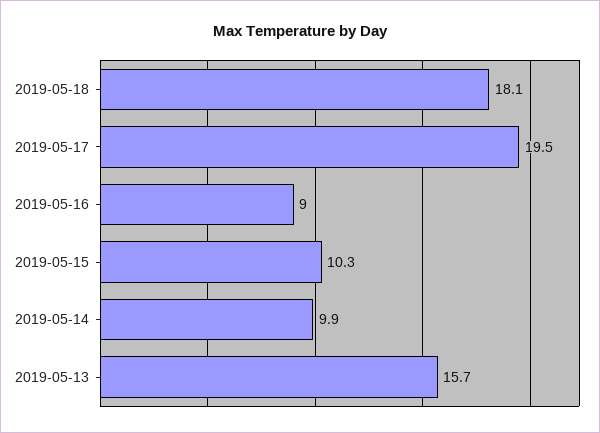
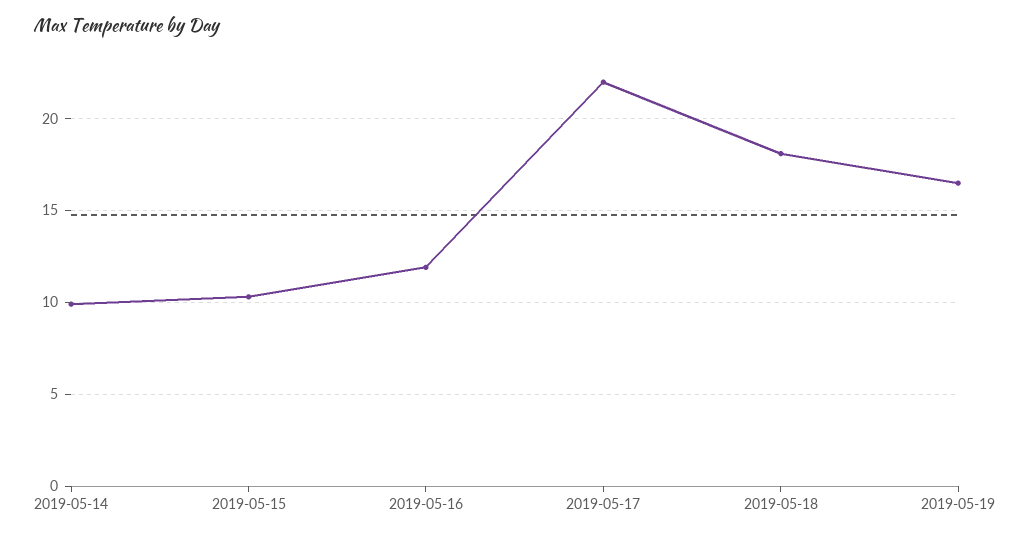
2019-05-17: 19.5 -> 22
2019-05-16: 9 -> 12
2019-05-13: 15.7 -> none
2019-05-19: none -> 16.5

